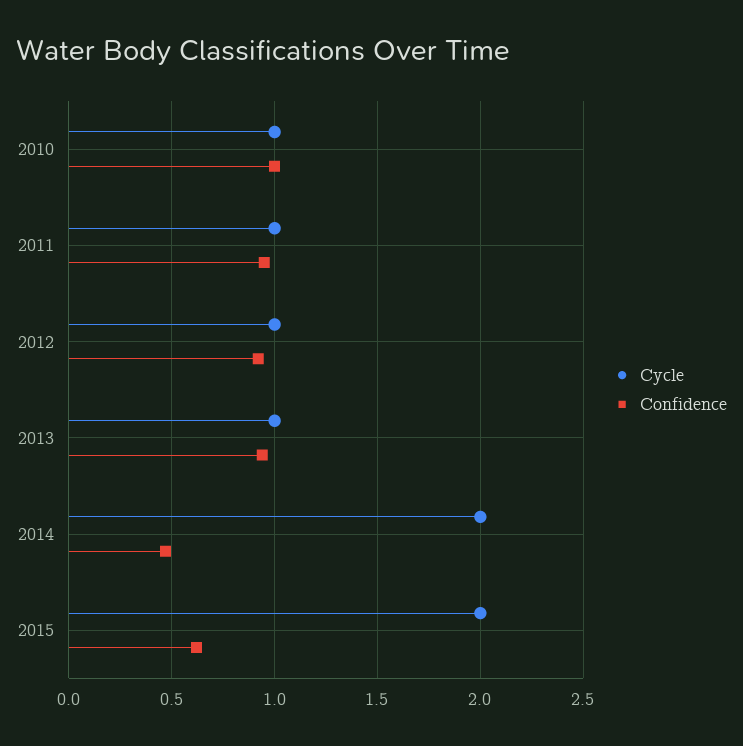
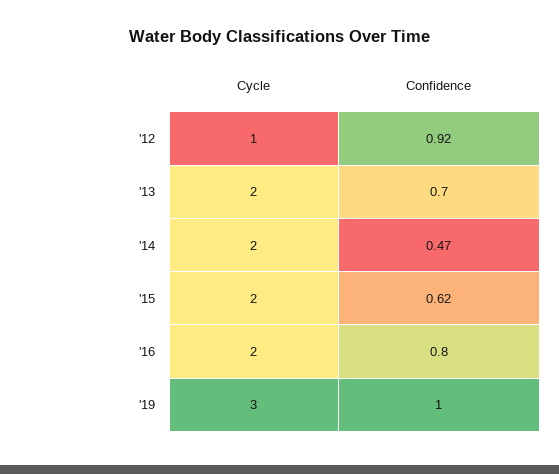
Cycle, 2010: 1 -> none
Confidence, 2010: 1 -> none
Cycle, 2011: 1 -> none
Confidence, 2011: 0.95 -> none
Cycle, 2013: 1 -> 2
Confidence, 2013: 0.95 -> 0.7
Cycle, '16: none -> 2
Confidence, '16: none -> 0.8
Cycle, '19: none -> 3
Confidence, '19: none -> 1

